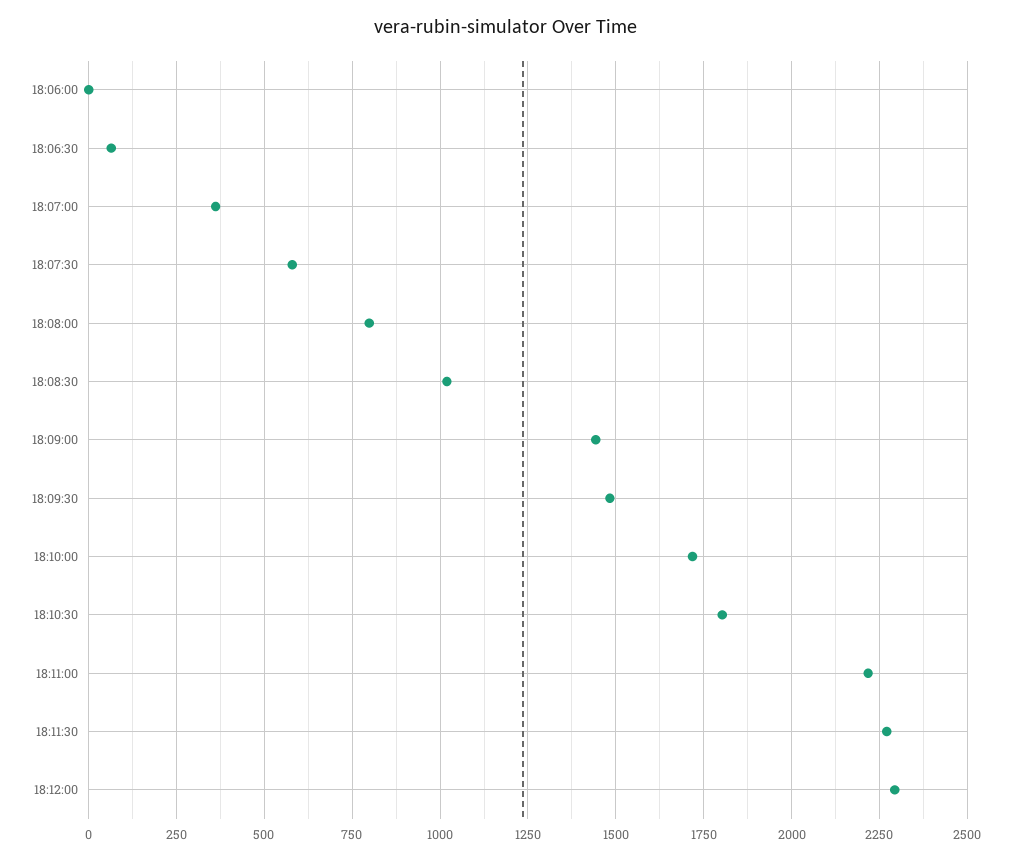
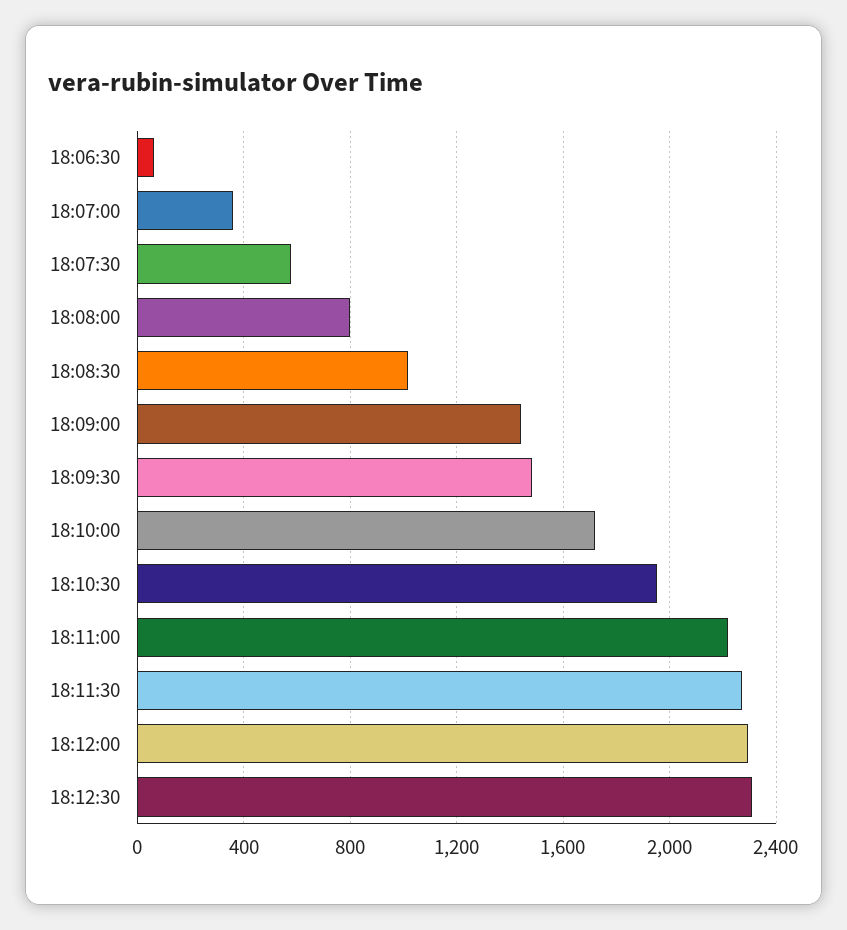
18:06:00: 0 -> none
18:10:30: 1800 -> 1950
18:12:30: none -> 2300

